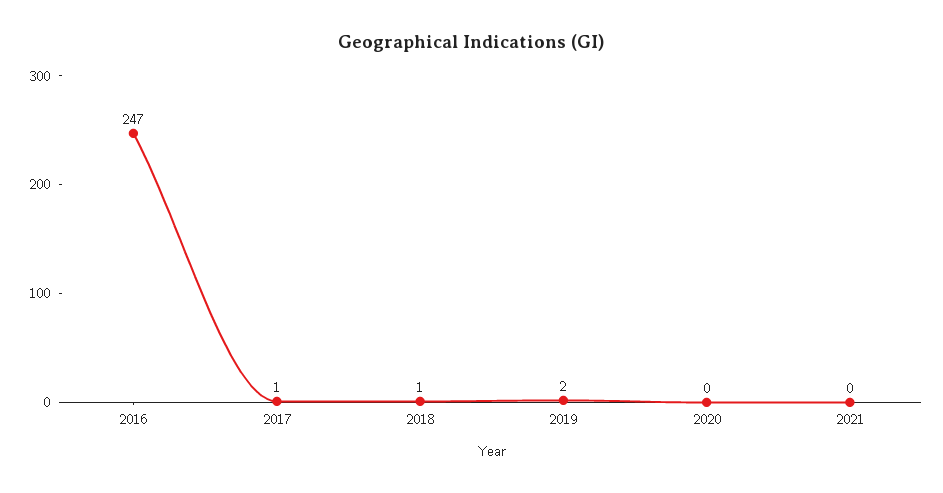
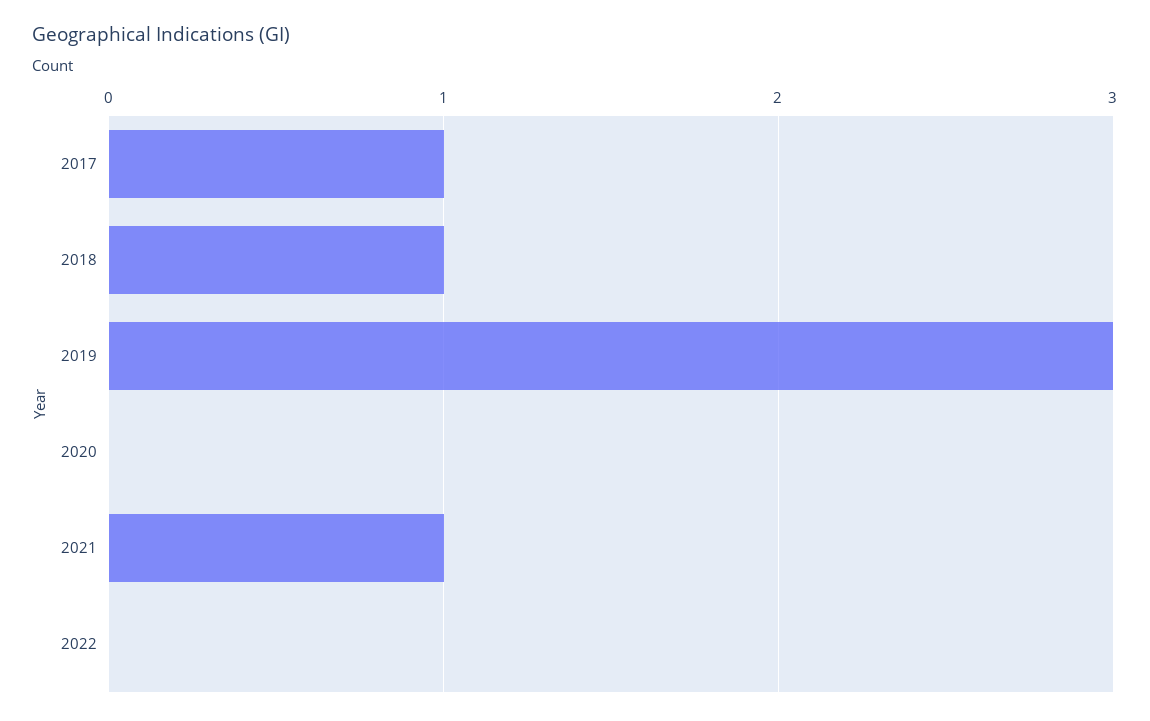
2016: 247 -> none
2019: 2 -> 3
2021: 0 -> 1
2022: none -> 0

